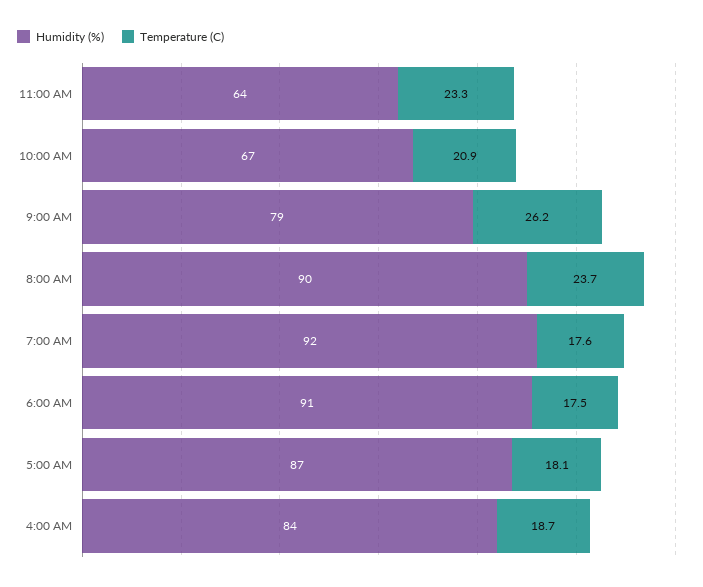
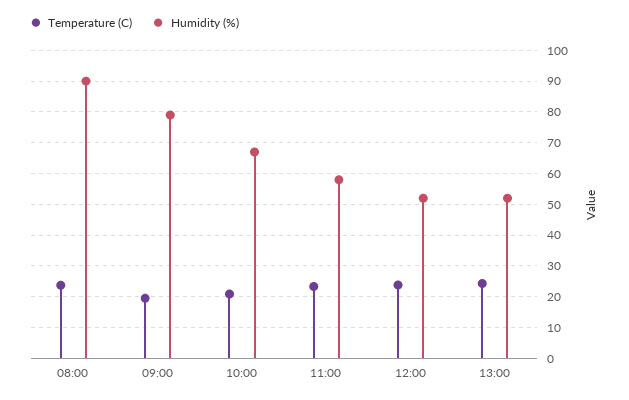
Humidity (%), 11:00 AM: 64 -> 58
Temperature (C), 9:00 AM: 26.2 -> 20
Humidity (%), 7:00 AM: 92 -> none
Temperature (C), 7:00 AM: 17.6 -> none
Humidity (%), 6:00 AM: 91 -> none
Temperature (C), 6:00 AM: 17.5 -> none
Humidity (%), 5:00 AM: 87 -> none
Temperature (C), 5:00 AM: 18.1 -> none
Humidity (%), 4:00 AM: 84 -> none
Temperature (C), 4:00 AM: 18.7 -> none
Temperature (C), 12:00: none -> 24
Humidity (%), 12:00: none -> 52
Temperature (C), 13:00: none -> 24
Humidity (%), 13:00: none -> 52

